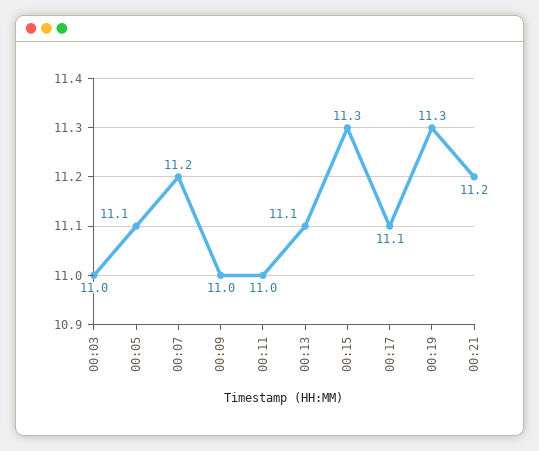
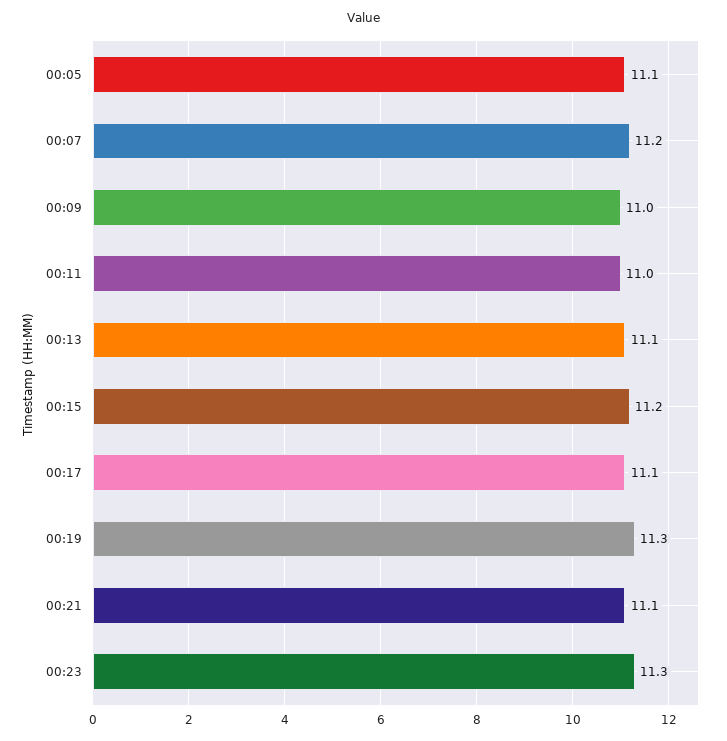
00:03: 11 -> none
00:15: 11.3 -> 11.2
00:21: 11.2 -> 11.1
00:23: none -> 11.3

